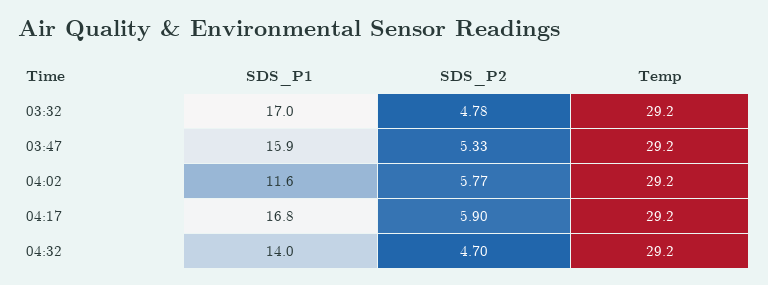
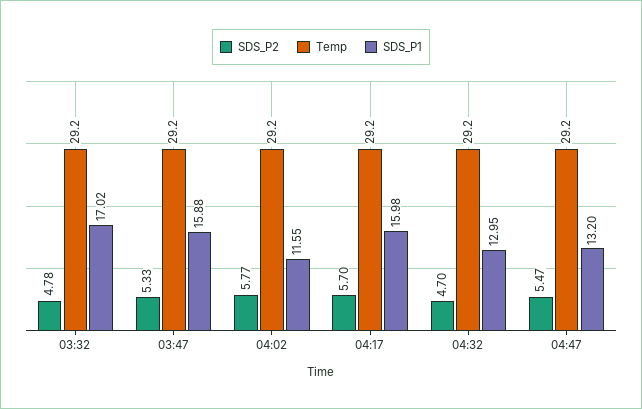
SDS_P1, 04:17: 16.8 -> 15.98
SDS_P2, 04:17: 5.9 -> 5.7
SDS_P1, 04:32: 14 -> 12.95
SDS_P2, 04:47: none -> 5.47
Temp, 04:47: none -> 29.2
SDS_P1, 04:47: none -> 13.2

